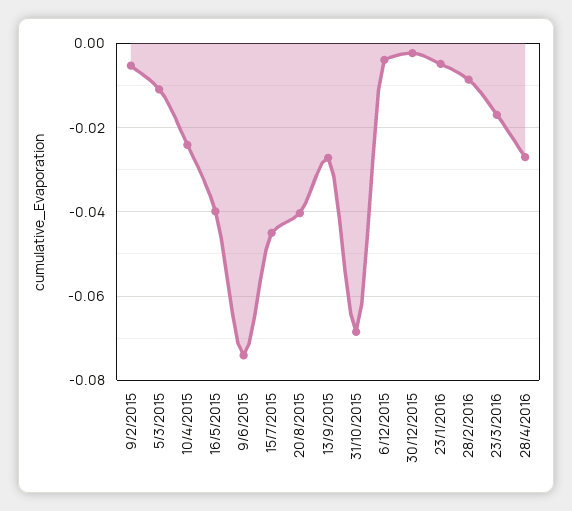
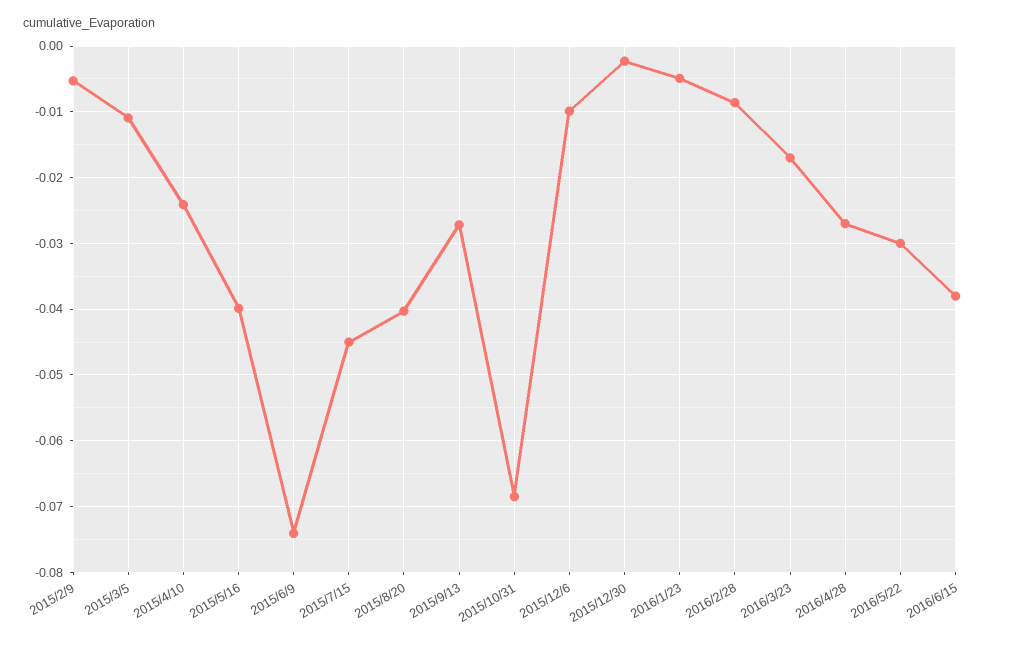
6/12/2015: -0.004 -> -0.01
2016/5/22: none -> -0.03
2016/6/15: none -> -0.038

